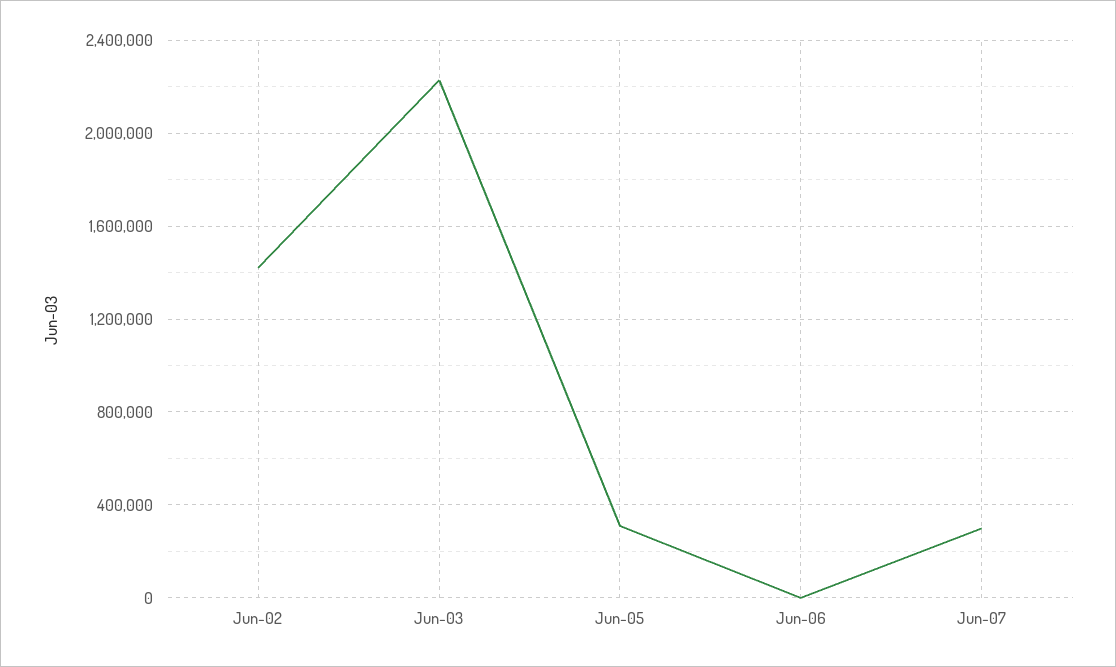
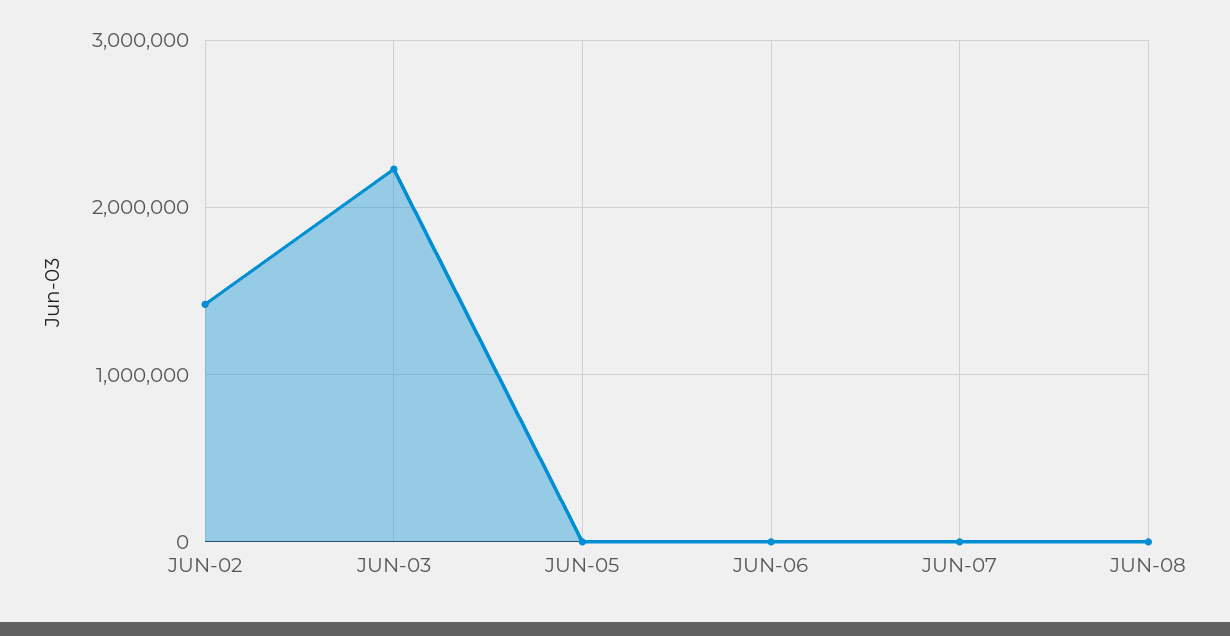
Jun-05: 300000 -> 0
Jun-07: 300000 -> 0
JUN-08: none -> 0

